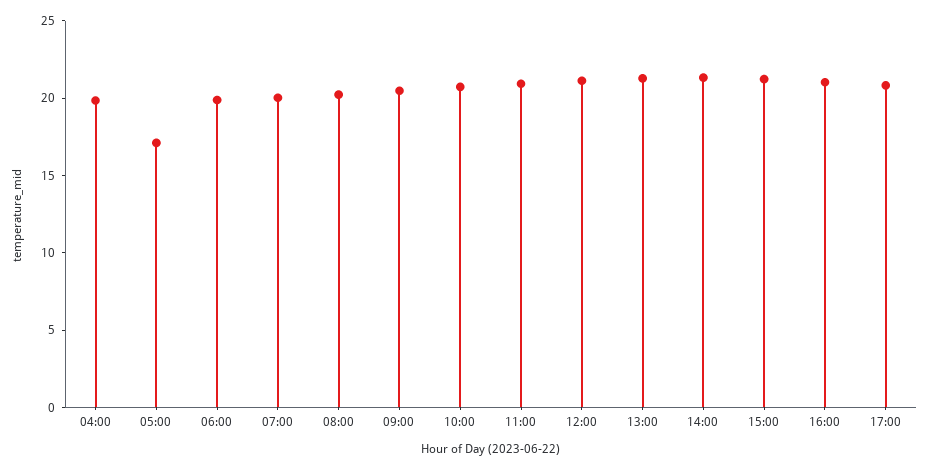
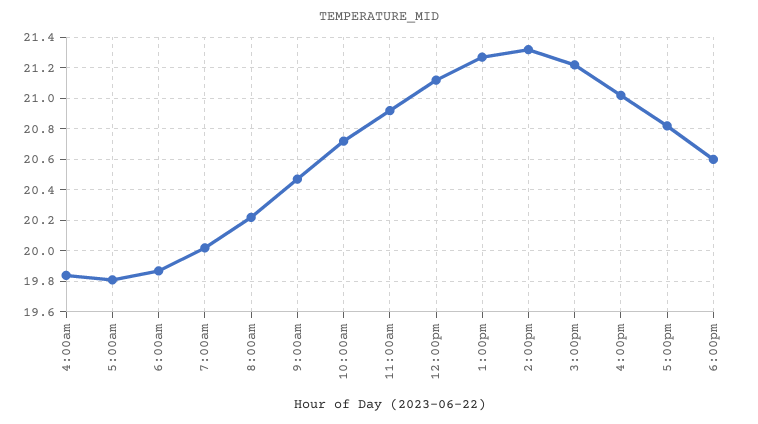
05:00: 17 -> 19.8
6:00pm: none -> 20.6

